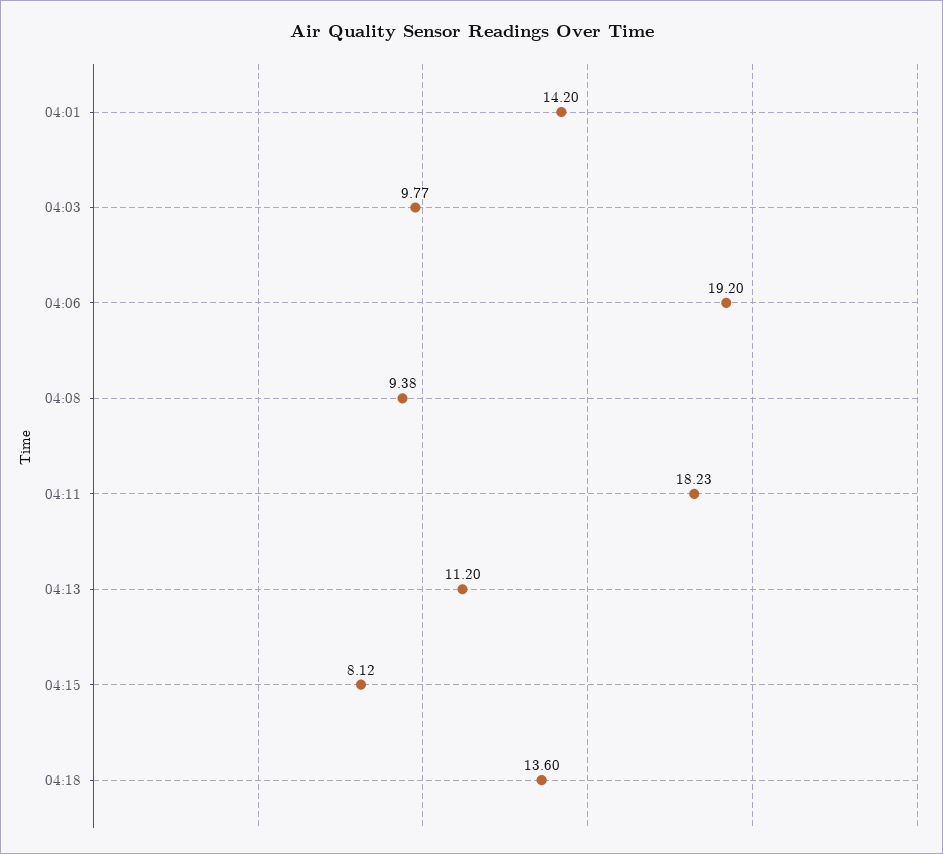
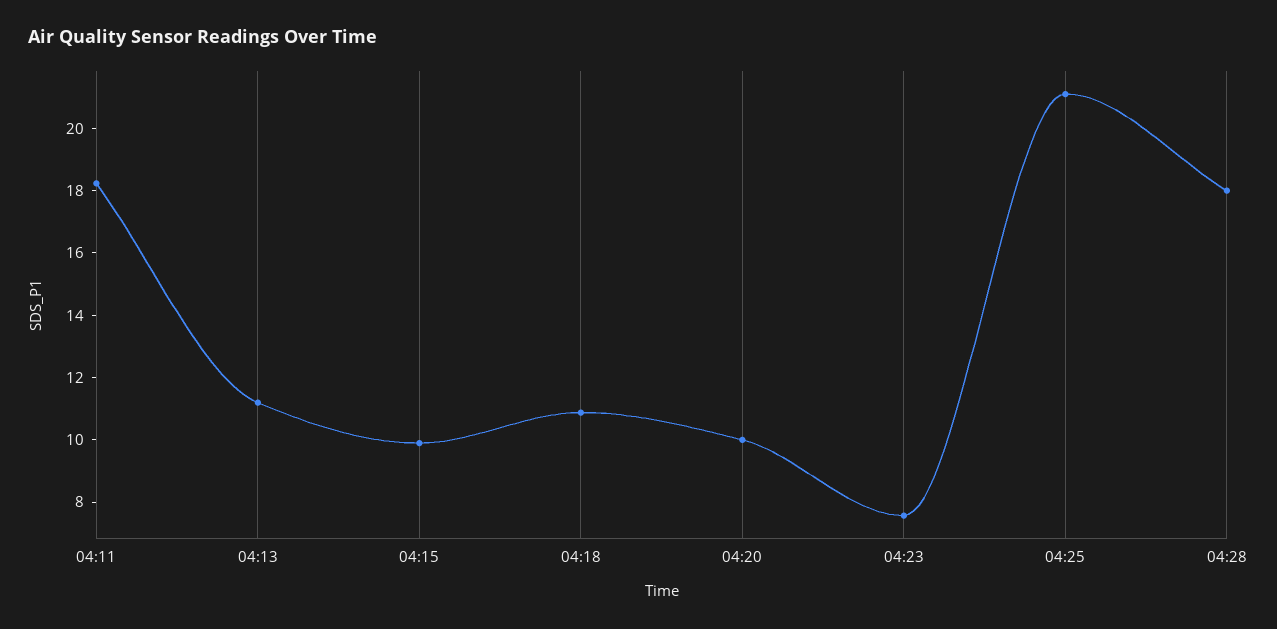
04:01: 14.2 -> none
04:03: 9.77 -> none
04:06: 19.2 -> none
04:08: 9.38 -> none
04:15: 8.12 -> 10
04:18: 13.6 -> 11
04:20: none -> 10
04:23: none -> 7.5
04:25: none -> 21
04:28: none -> 18

